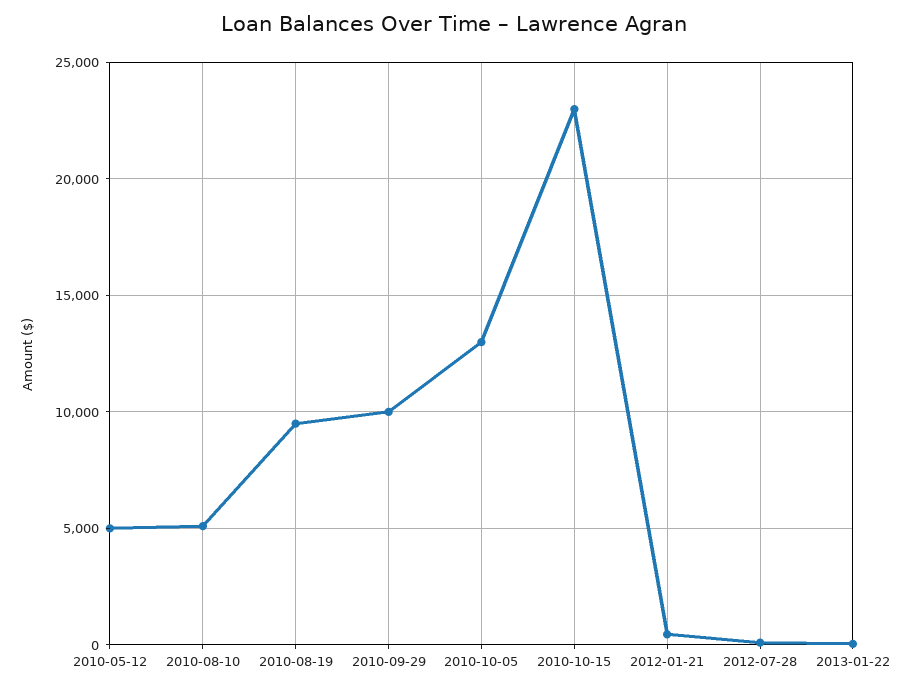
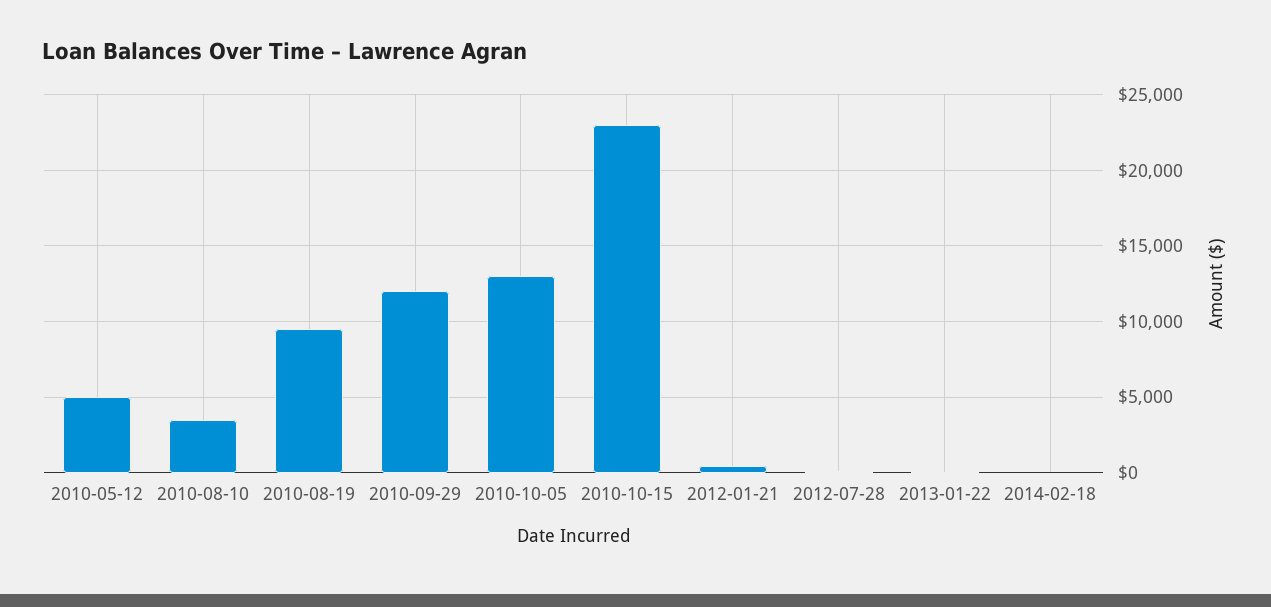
2010-08-10: 5000 -> 3500
2010-09-29: 10000 -> 12000
2014-02-18: none -> 0

